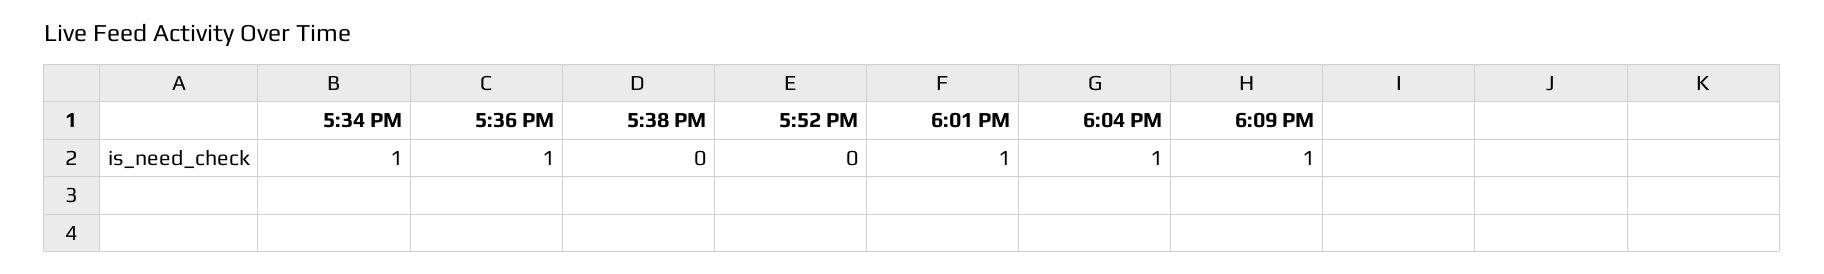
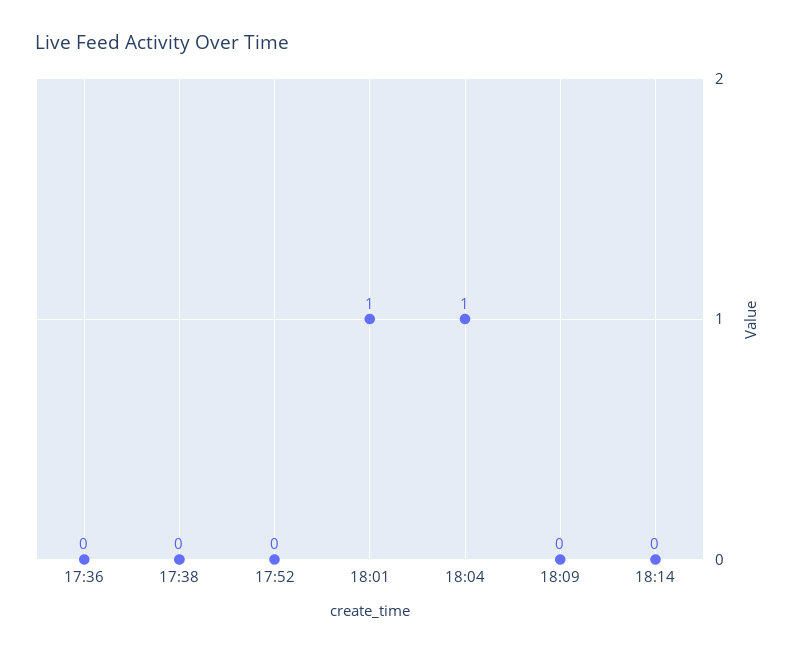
5:34 PM: 1 -> none
5:36 PM: 1 -> 0
6:09 PM: 1 -> 0
18:14: none -> 0

